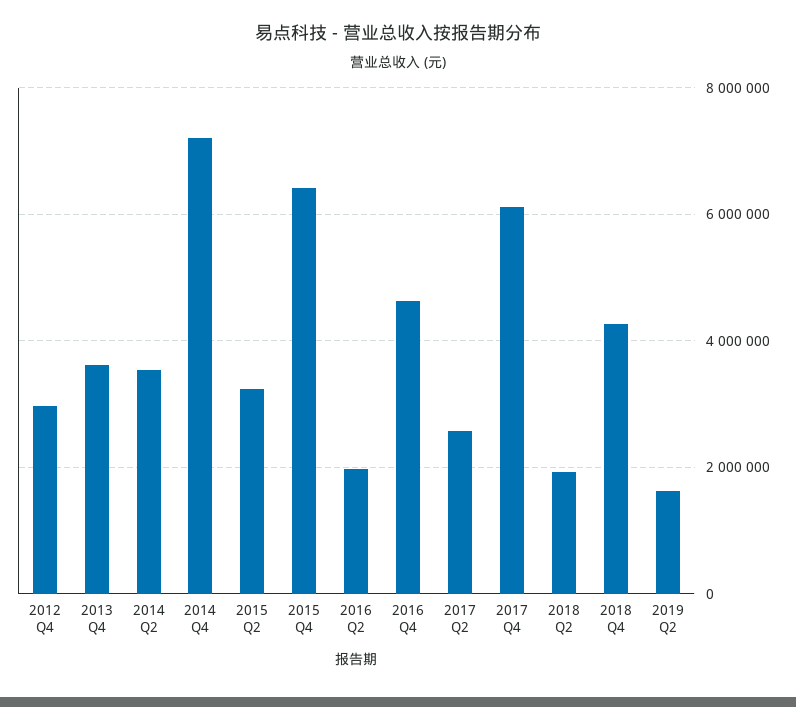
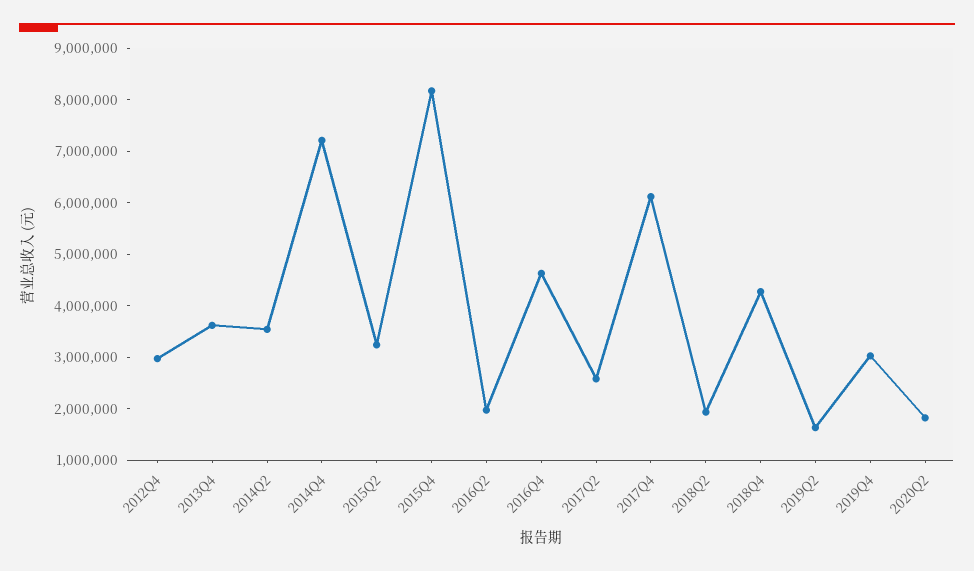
2015 Q4: 6400000 -> 8200000
2019Q4: none -> 3000000
2020Q2: none -> 1800000

